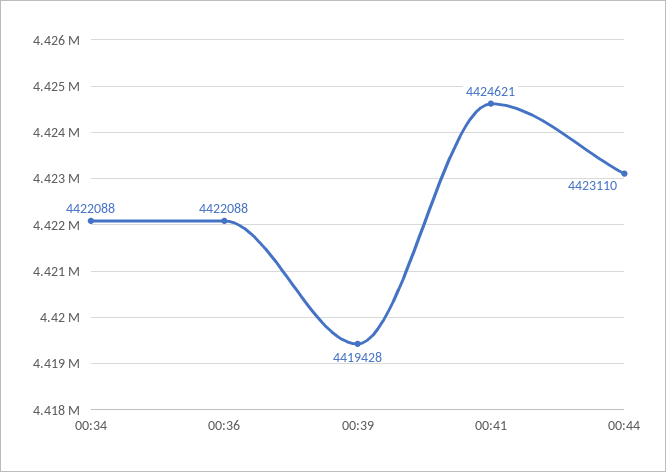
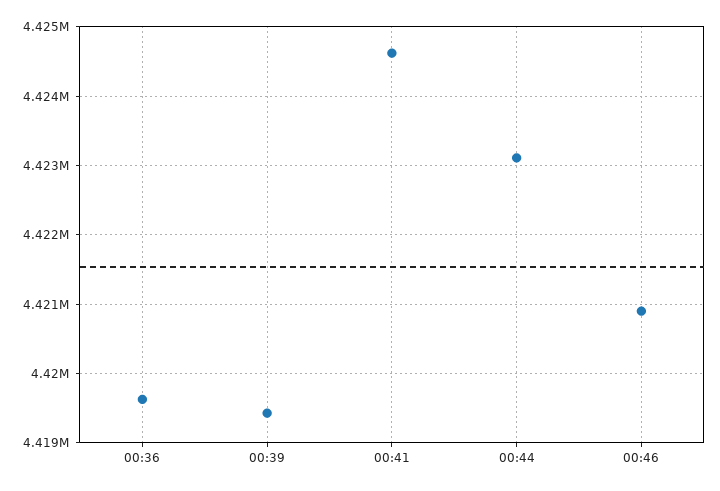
00:34: 4422088 -> none
00:36: 4422088 -> 4419600
00:46: none -> 4420900

